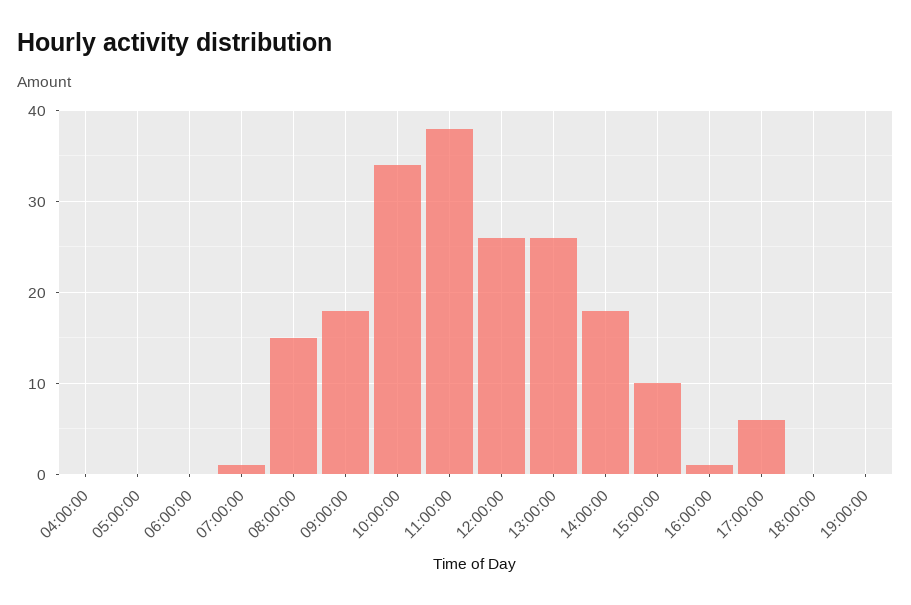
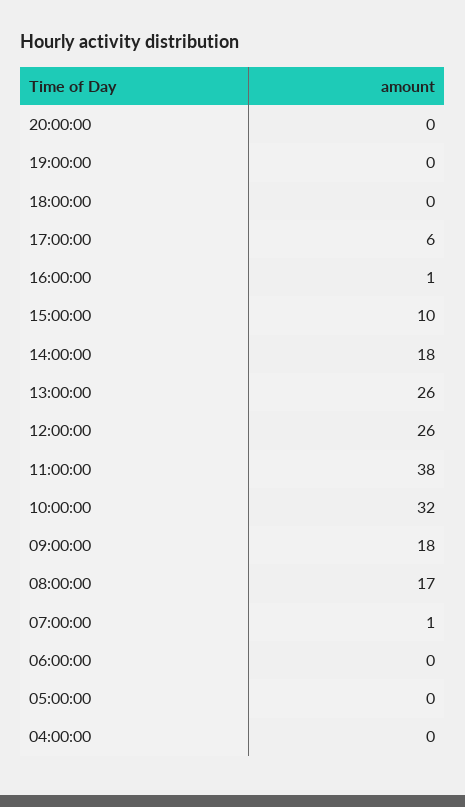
08:00:00: 15 -> 17
10:00:00: 34 -> 32
20:00:00: none -> 0

